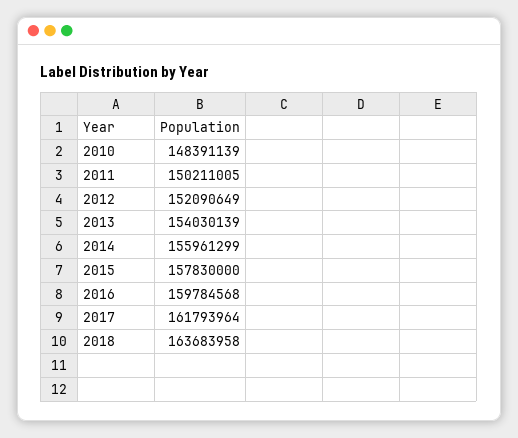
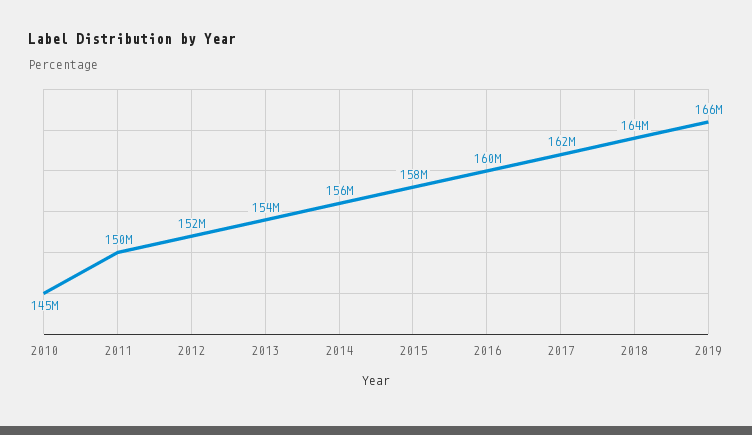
2010: 148391139 -> 145000000
2019: none -> 166000000

